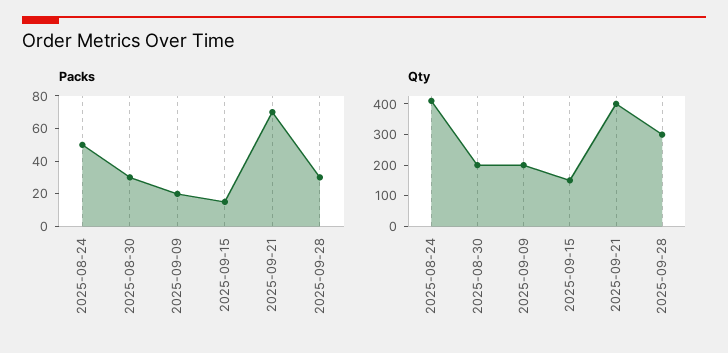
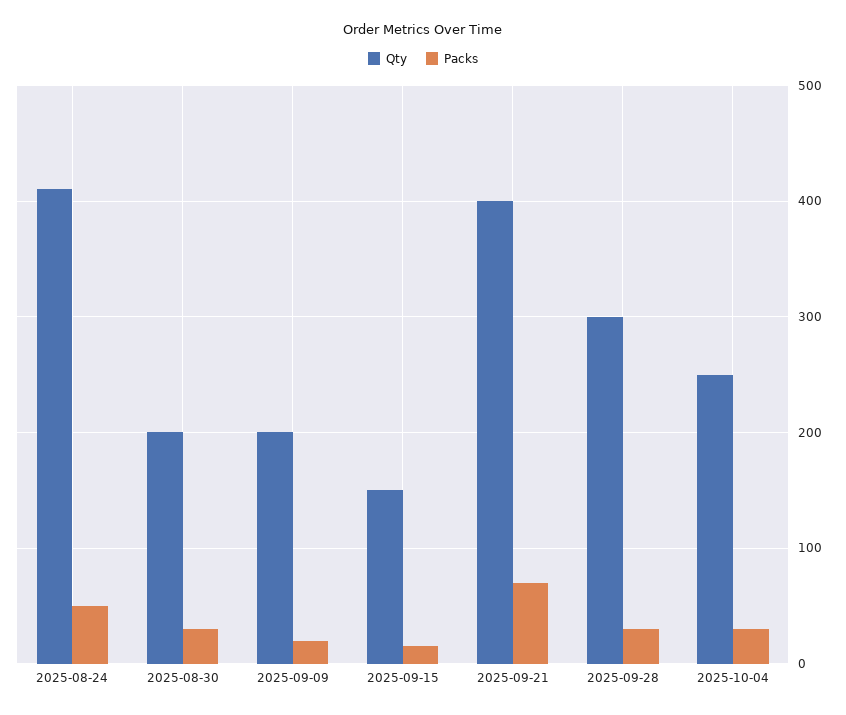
Qty, 2025-10-04: none -> 250
Packs, 2025-10-04: none -> 30

